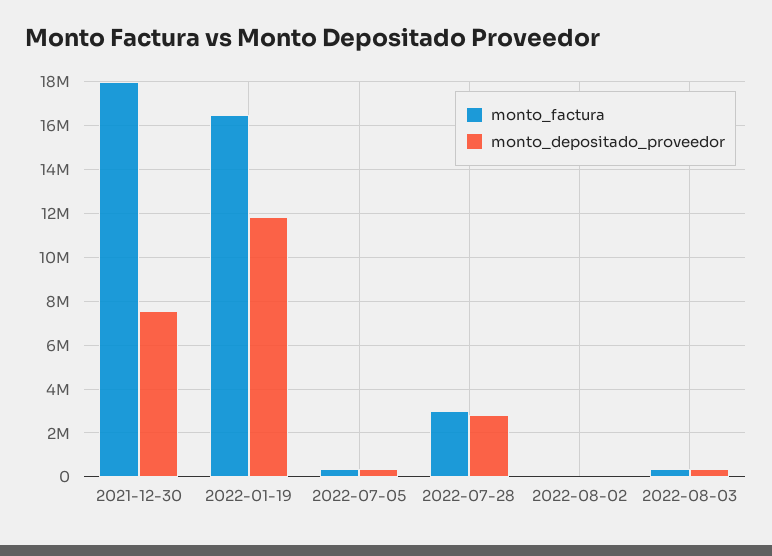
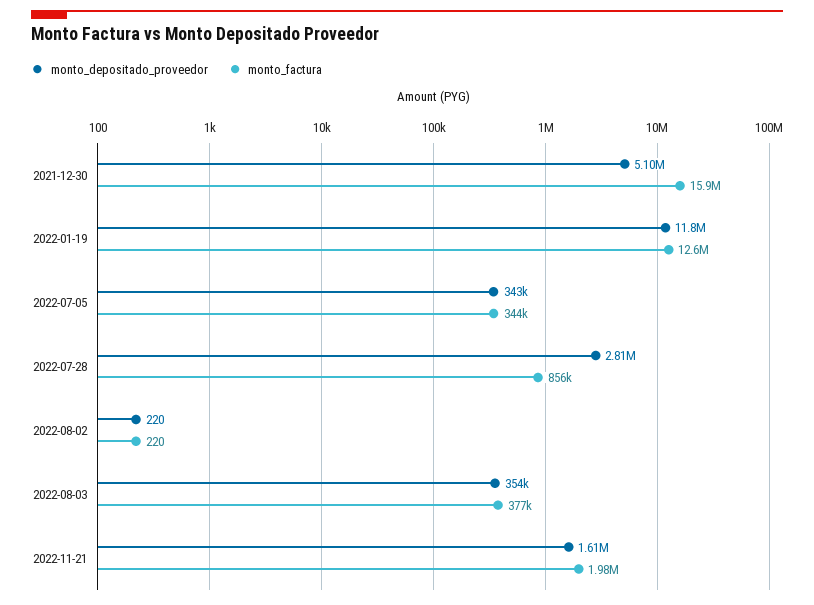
monto_factura, 2021-12-30: 18000000 -> 15900000
monto_depositado_proveedor, 2021-12-30: 7500000 -> 5100000
monto_factura, 2022-01-19: 16500000 -> 12600000
monto_factura, 2022-07-28: 3000000 -> 856000
monto_depositado_proveedor, 2022-11-21: none -> 1610000
monto_factura, 2022-11-21: none -> 1980000

